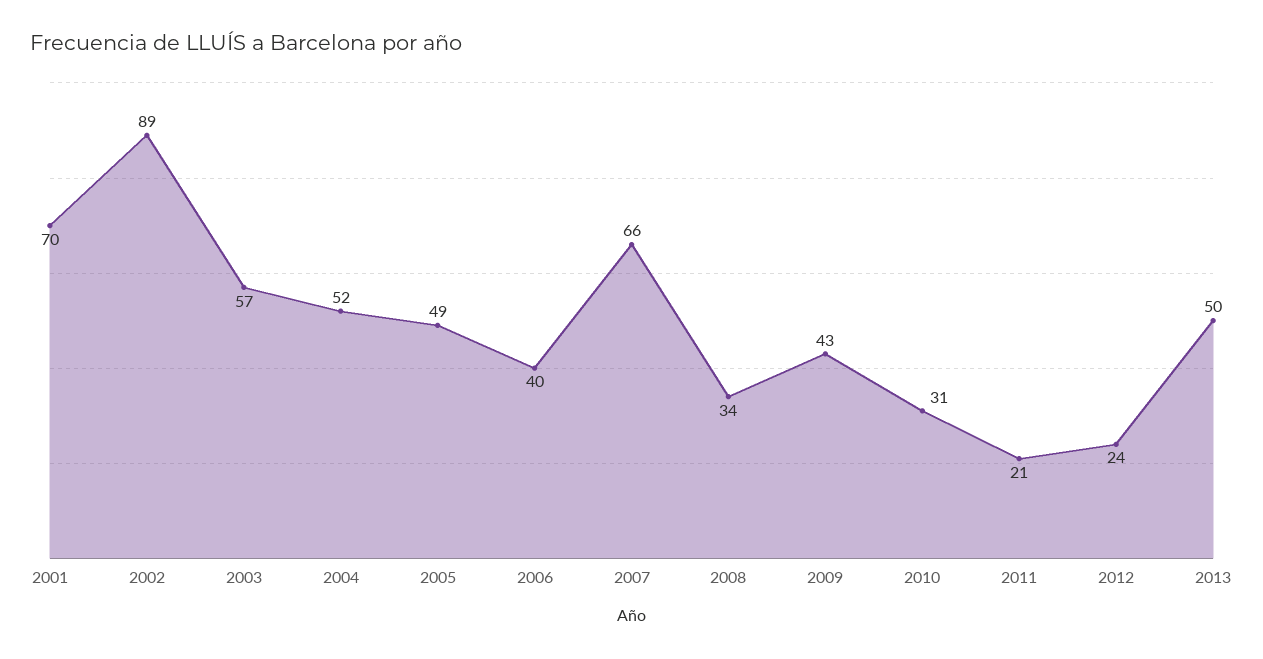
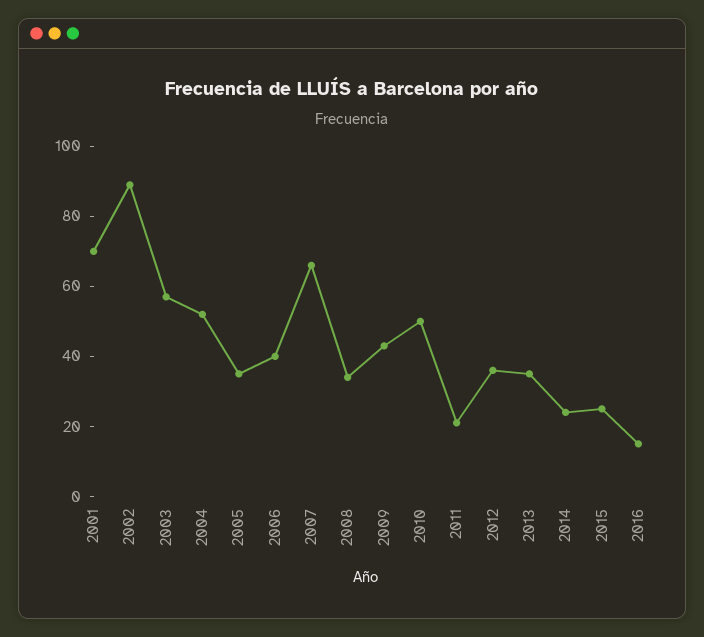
2005: 49 -> 35
2010: 31 -> 50
2012: 24 -> 35
2013: 50 -> 35
2014: none -> 25
2015: none -> 25
2016: none -> 15

